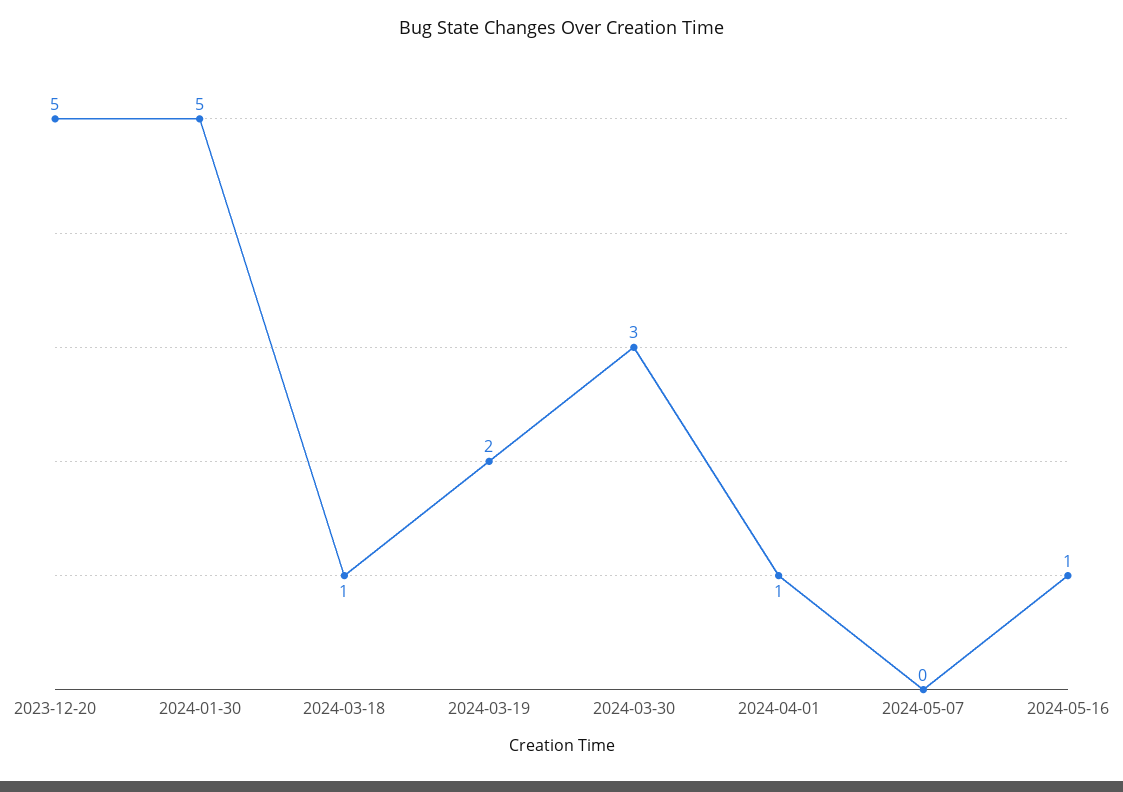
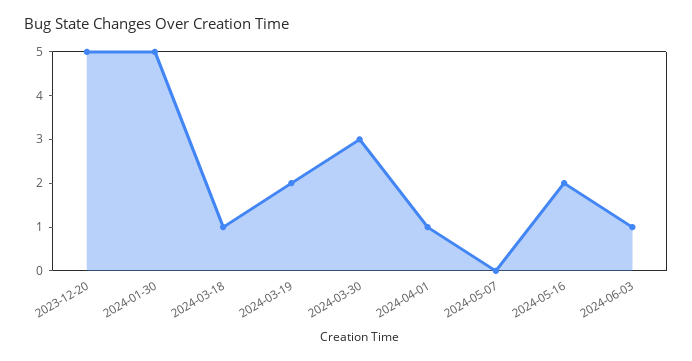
2024-05-16: 1 -> 2
2024-06-03: none -> 1

